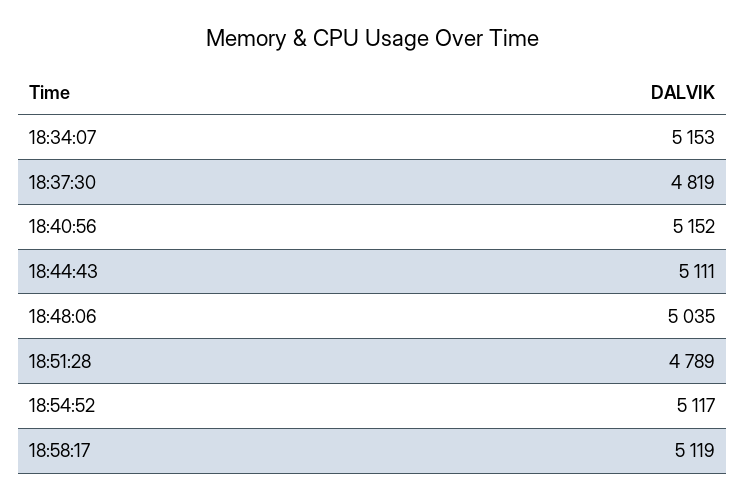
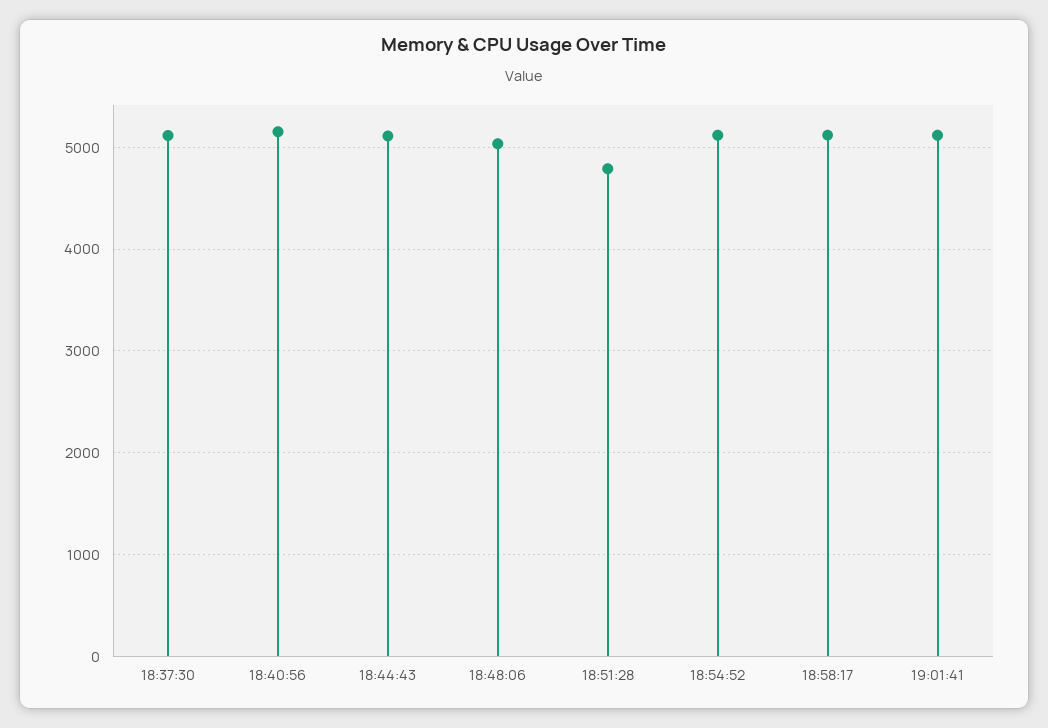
18:34:07: 5153 -> none
18:37:30: 4819 -> 5100
19:01:41: none -> 5100

